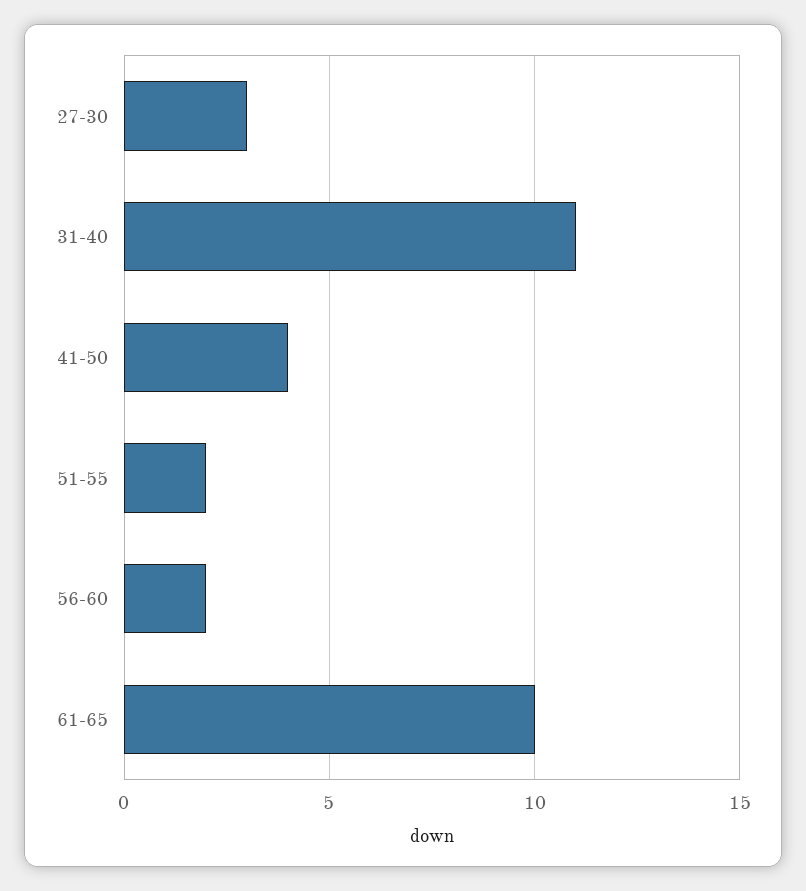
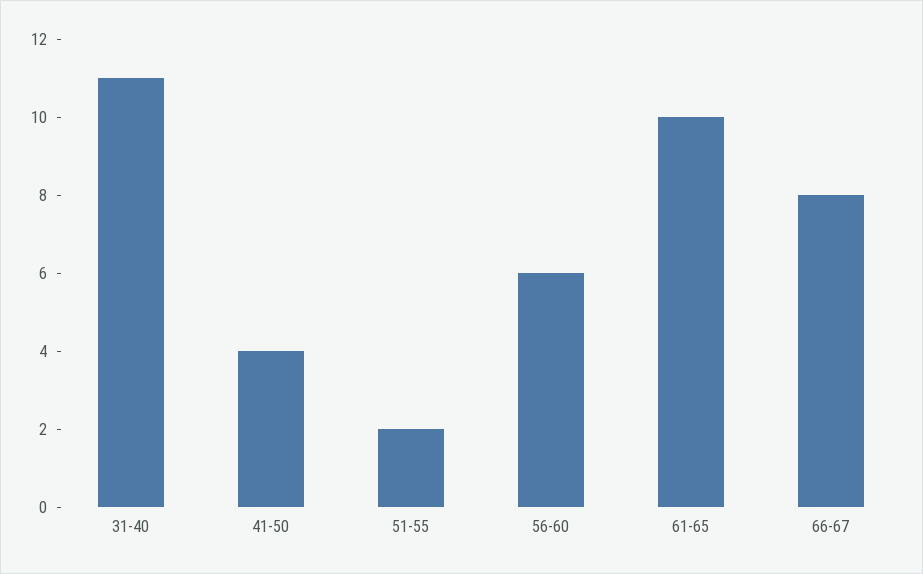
27-30: 3 -> none
56-60: 2 -> 6
66-67: none -> 8

